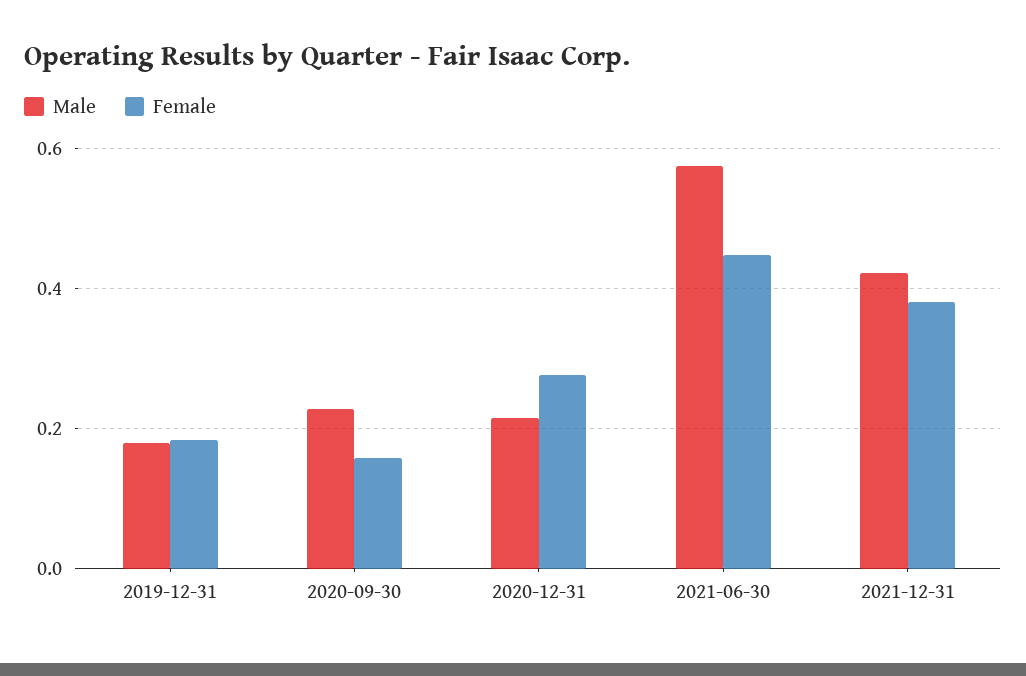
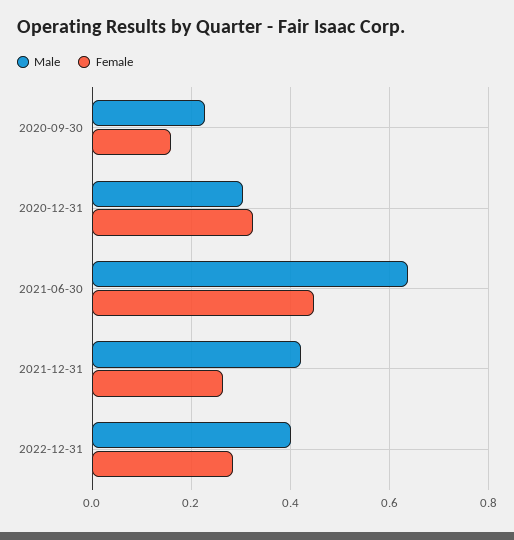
Male, 2019-12-31: 0.18 -> none
Female, 2019-12-31: 0.18 -> none
Male, 2020-12-31: 0.22 -> 0.3
Female, 2020-12-31: 0.28 -> 0.32
Male, 2021-06-30: 0.58 -> 0.64
Female, 2021-12-31: 0.38 -> 0.26
Male, 2022-12-31: none -> 0.4
Female, 2022-12-31: none -> 0.28

